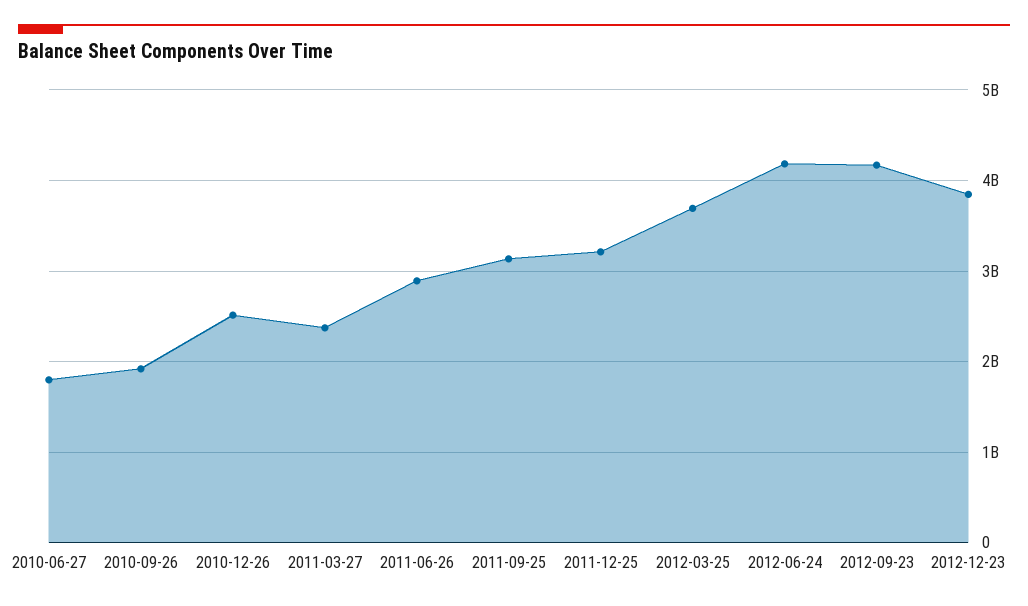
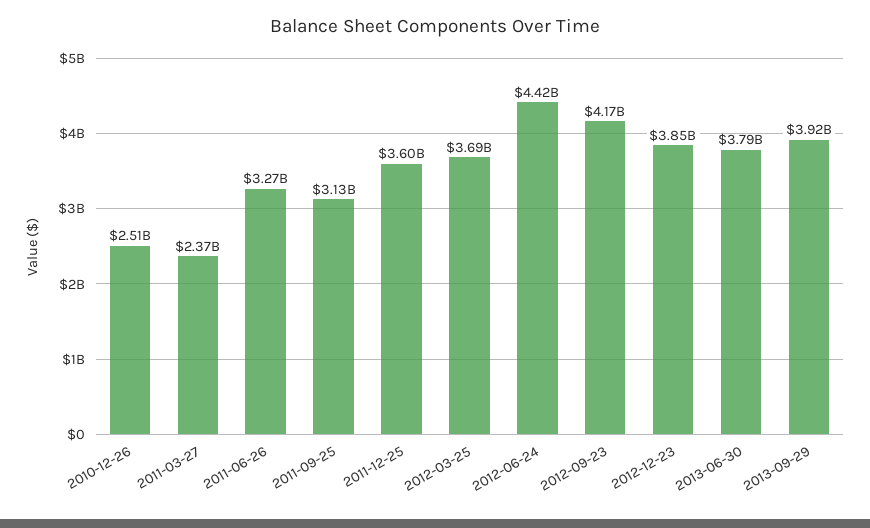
2010-06-27: 1800000000 -> none
2010-09-26: 1900000000 -> none
2011-06-26: 2900000000 -> 3270000000
2011-12-25: 3200000000 -> 3600000000
2012-06-24: 4200000000 -> 4420000000
2013-06-30: none -> 3790000000
2013-09-29: none -> 3920000000

